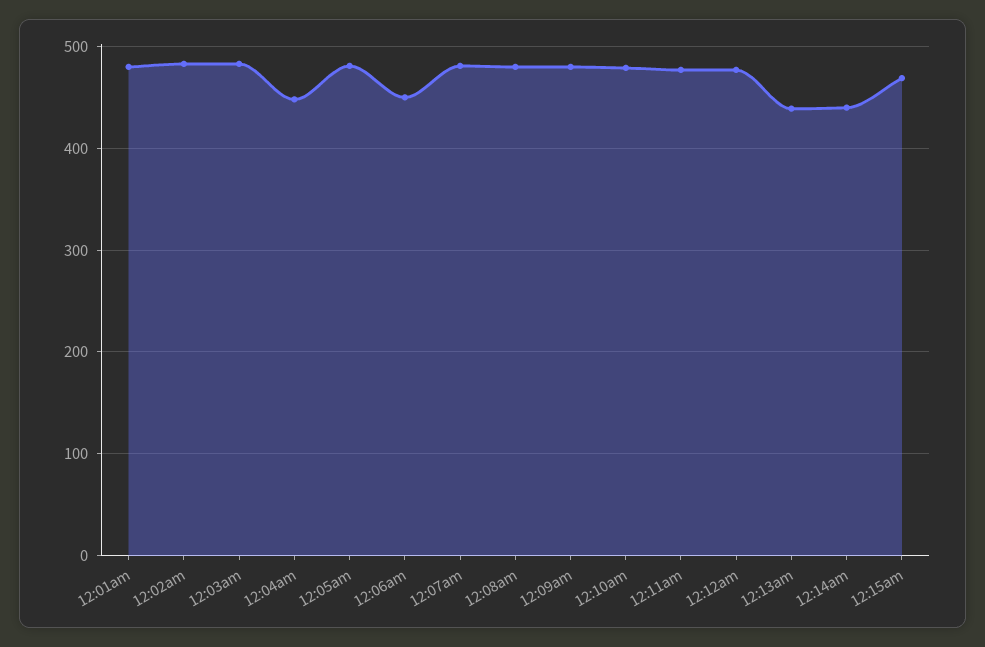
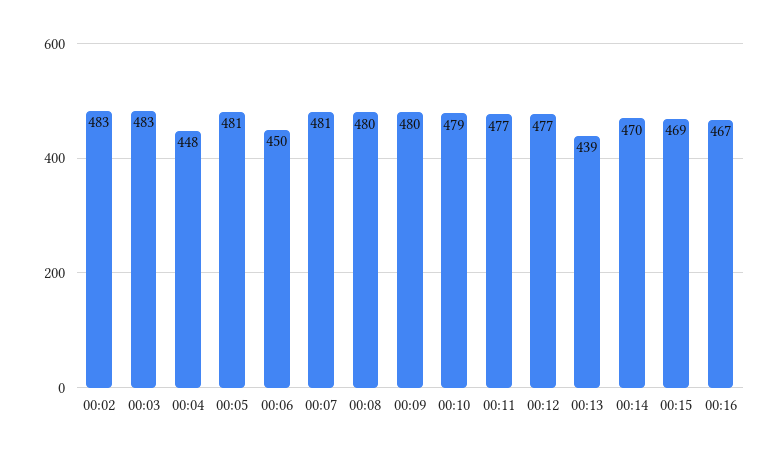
12:01am: 480 -> none
12:14am: 440 -> 470
00:16: none -> 467

